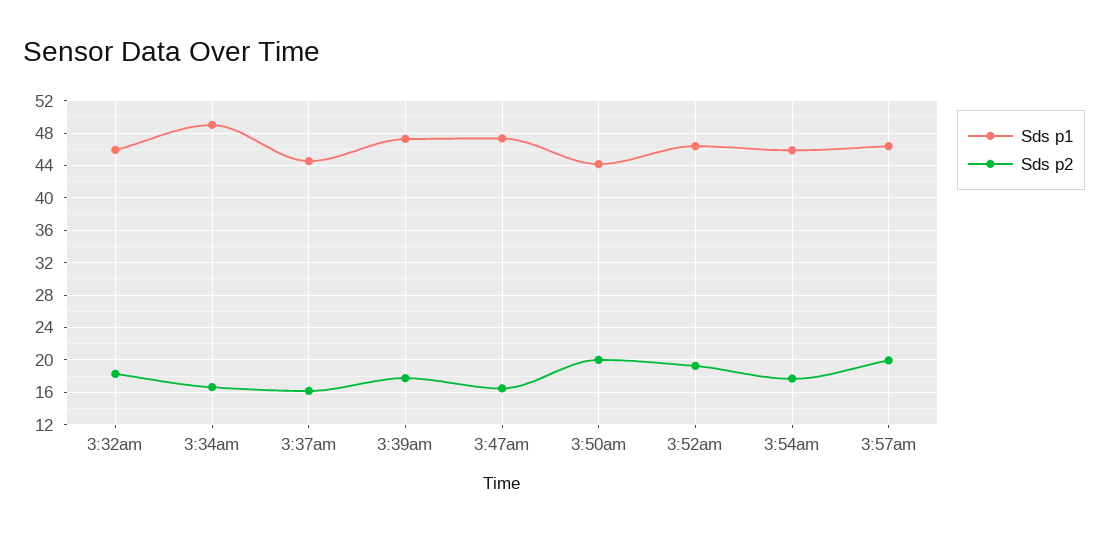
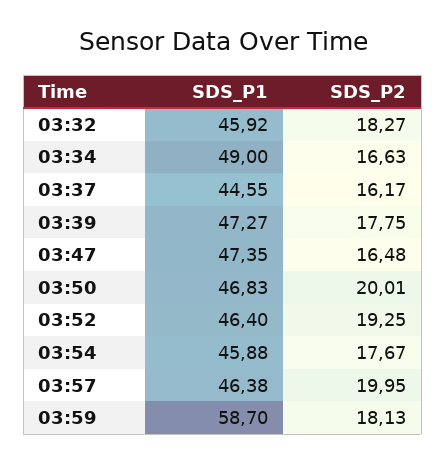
Sds p1, 3:50am: 44 -> 46.83
Sds p1, 03:59: none -> 58.7
Sds p2, 03:59: none -> 18.13

